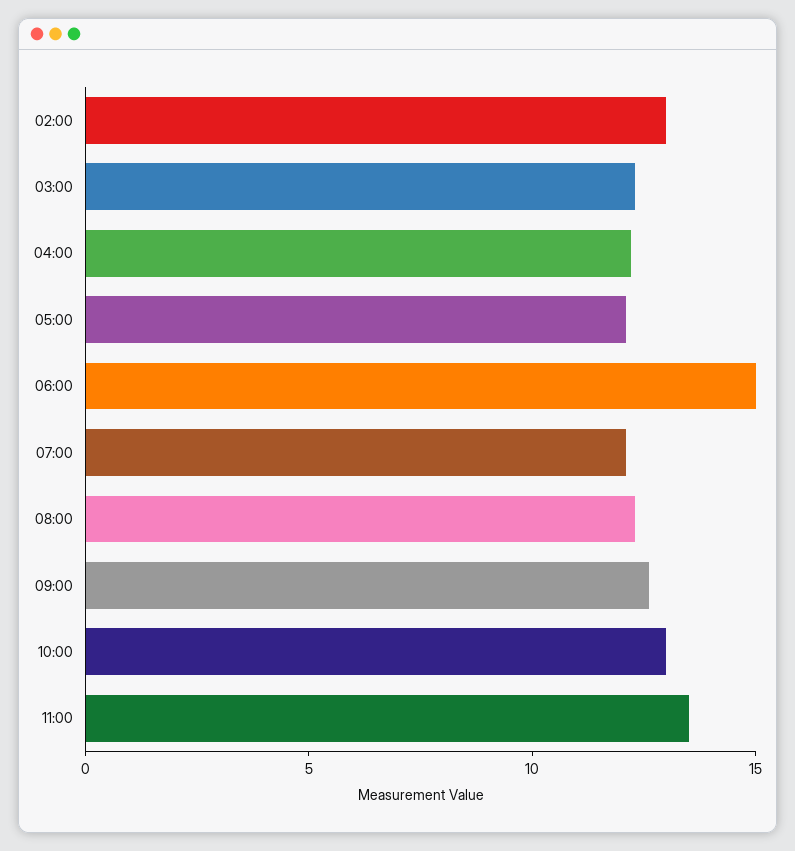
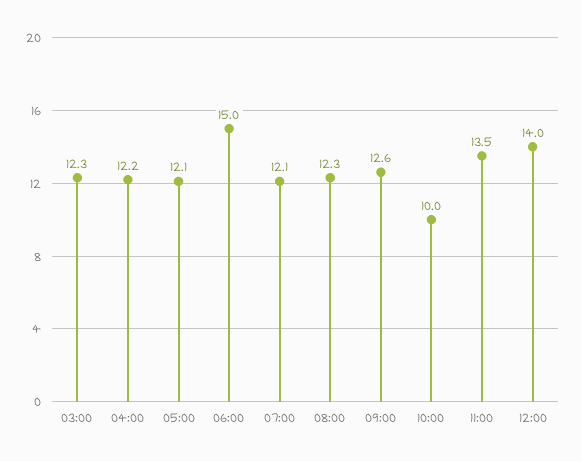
02:00: 13 -> none
10:00: 13 -> 10
12:00: none -> 14

